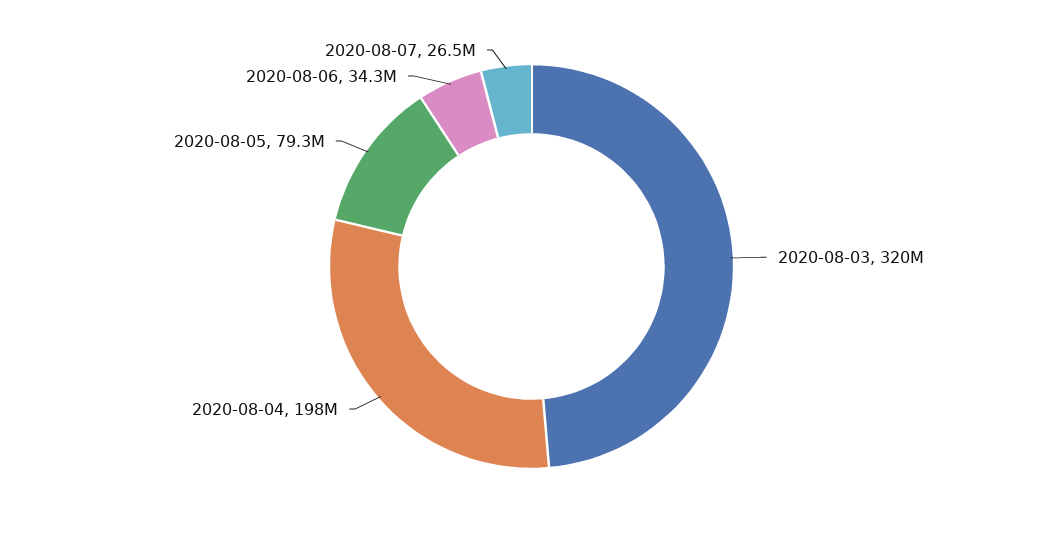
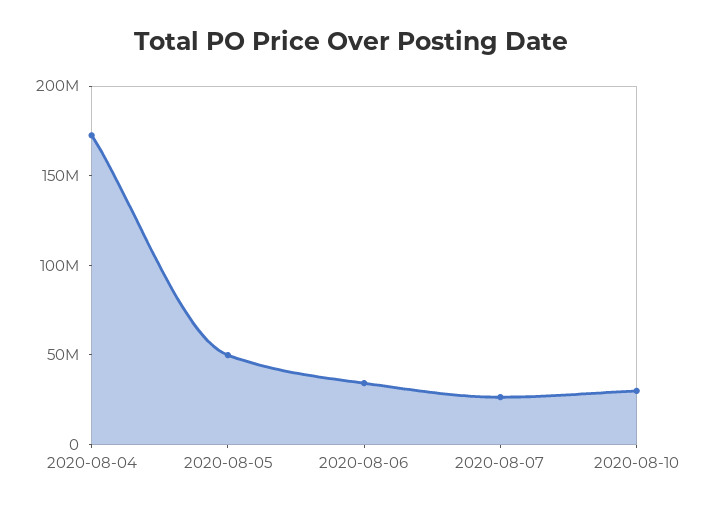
2020-08-03: 320000000 -> none
2020-08-04: 198000000 -> 170000000
2020-08-05: 79300000 -> 50000000
2020-08-10: none -> 30000000

